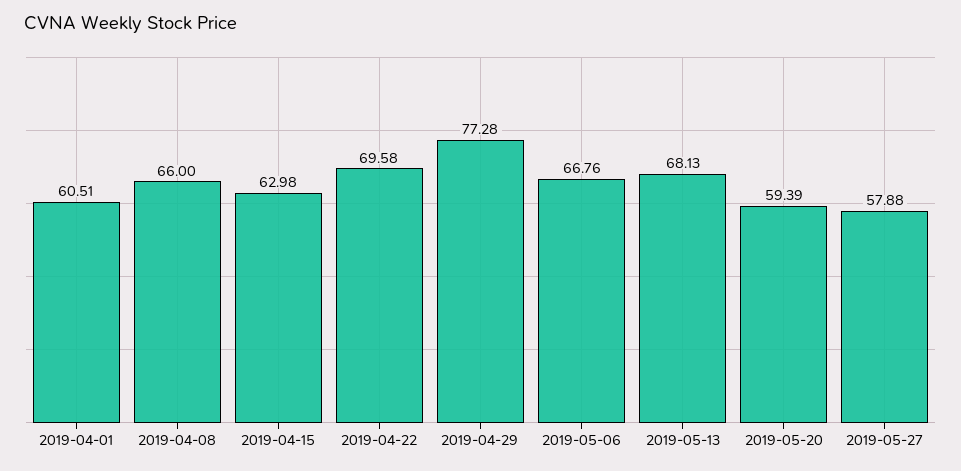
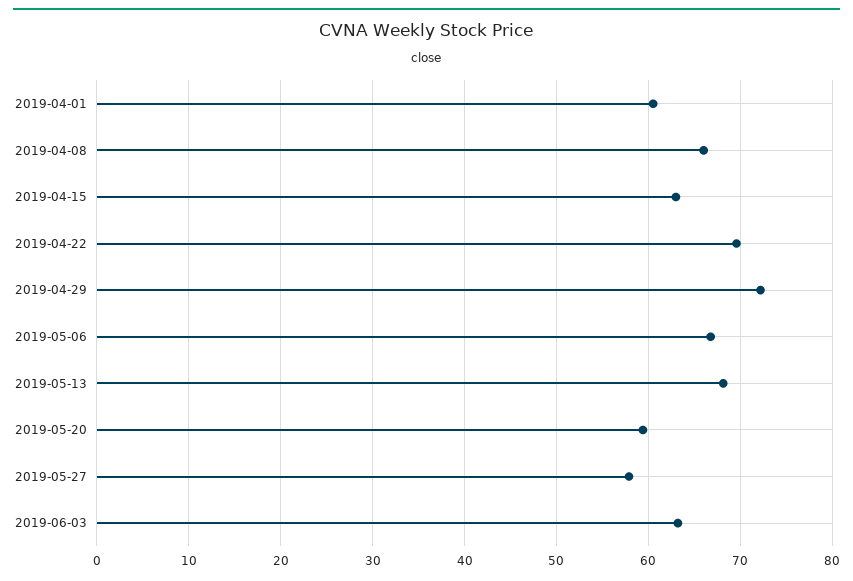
2019-04-29: 77.28 -> 72
2019-06-03: none -> 63

